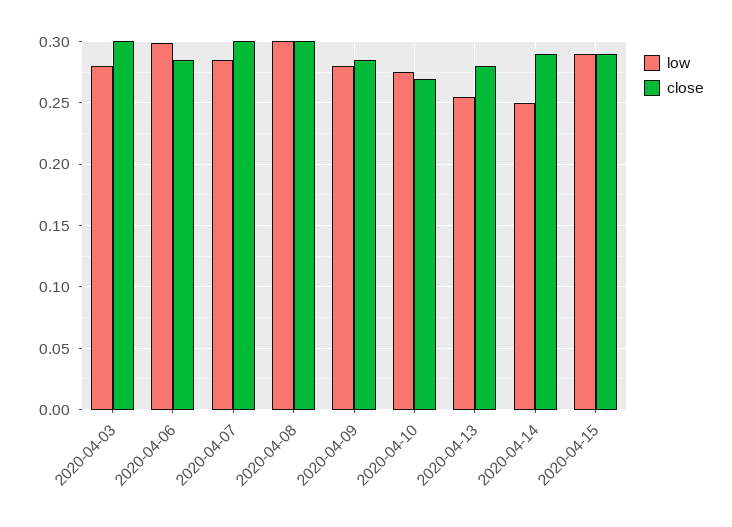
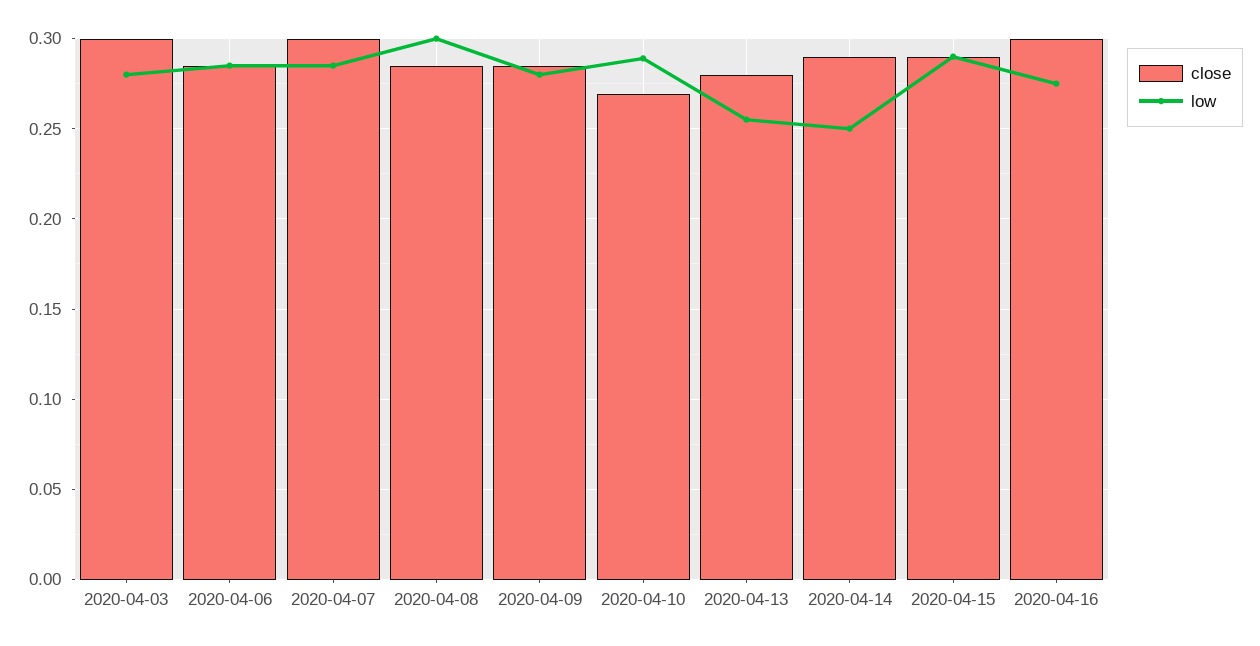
low, 2020-04-06: 0.3 -> 0.285
close, 2020-04-08: 0.3 -> 0.285
low, 2020-04-10: 0.275 -> 0.29
close, 2020-04-16: none -> 0.3
low, 2020-04-16: none -> 0.275

